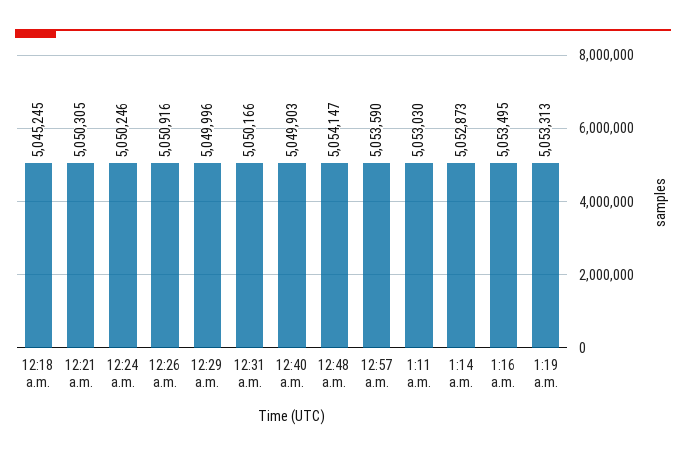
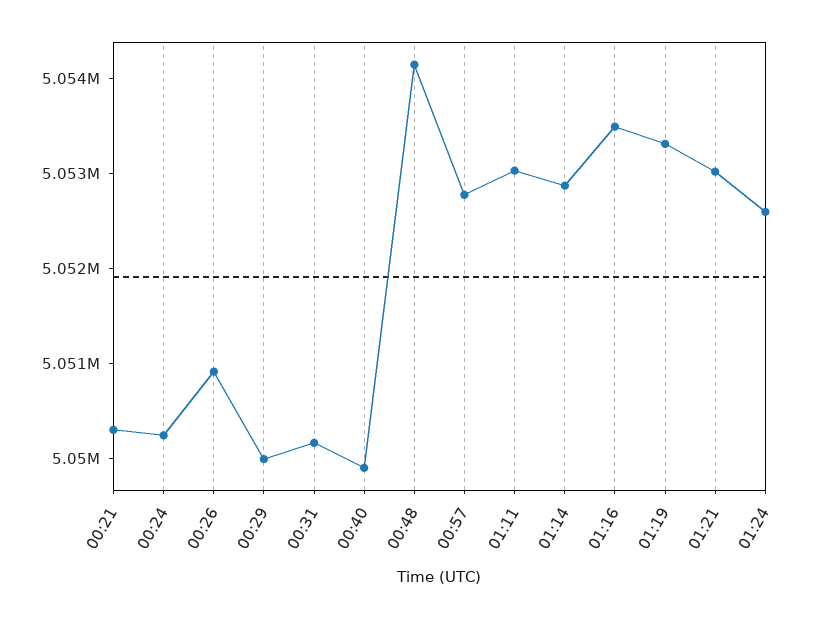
12:18 a.m.: 5045245 -> none
12:57 a.m.: 5053590 -> 5052800
01:21: none -> 5053000
01:24: none -> 5052600

